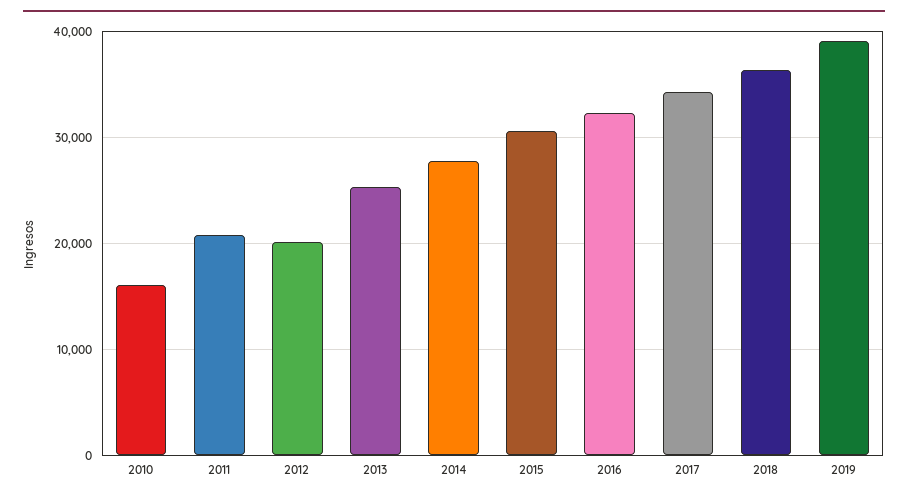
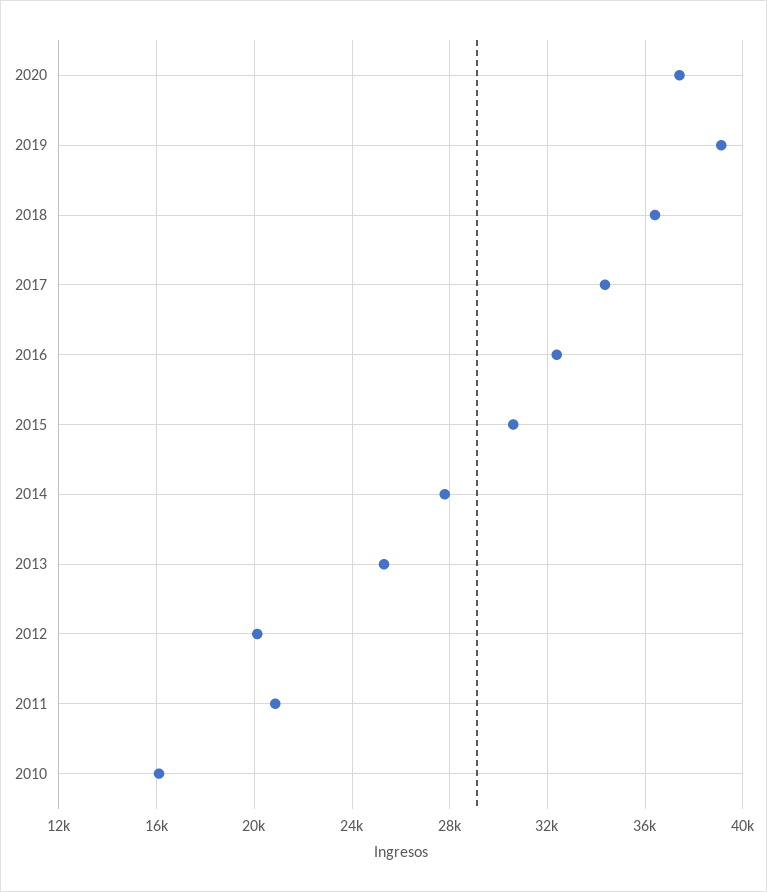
2020: none -> 37500

